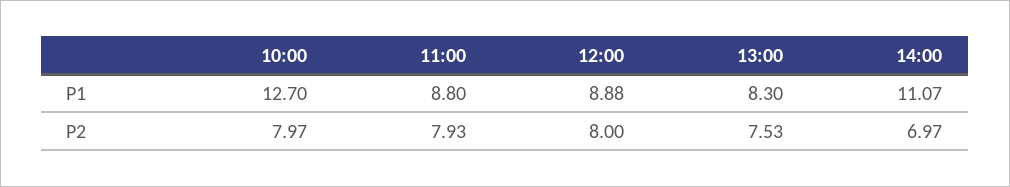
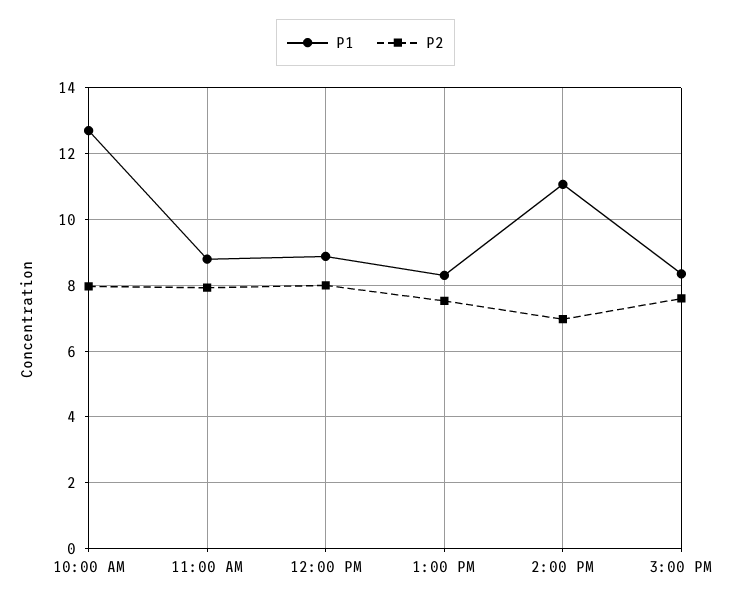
P1, 3:00 PM: none -> 8.4
P2, 3:00 PM: none -> 7.6

